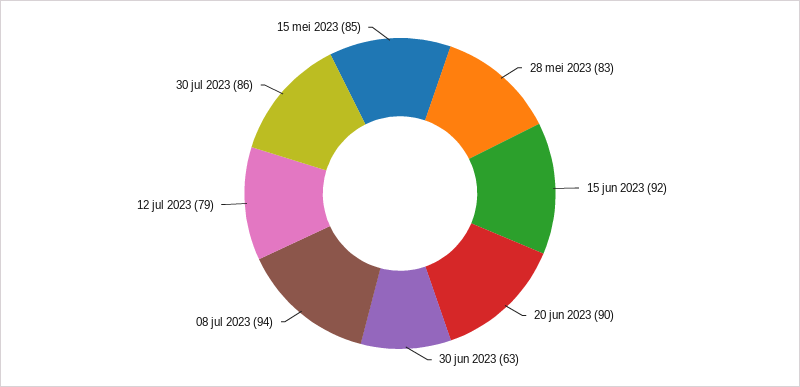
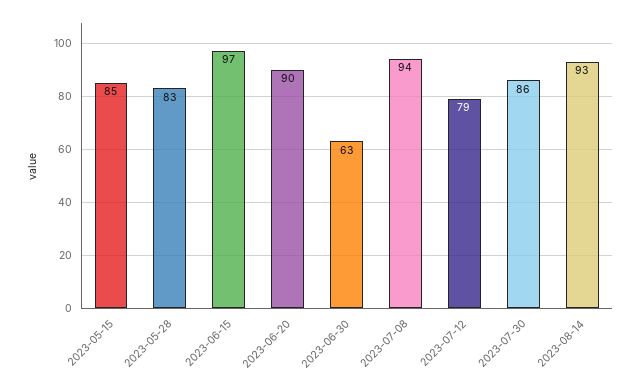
15 jun 2023: 92 -> 97
2023-08-14: none -> 93

